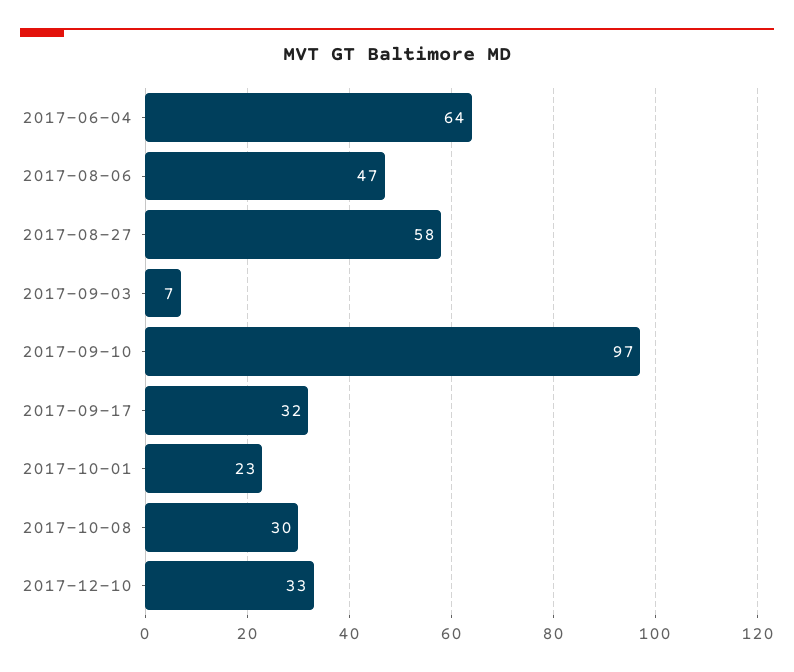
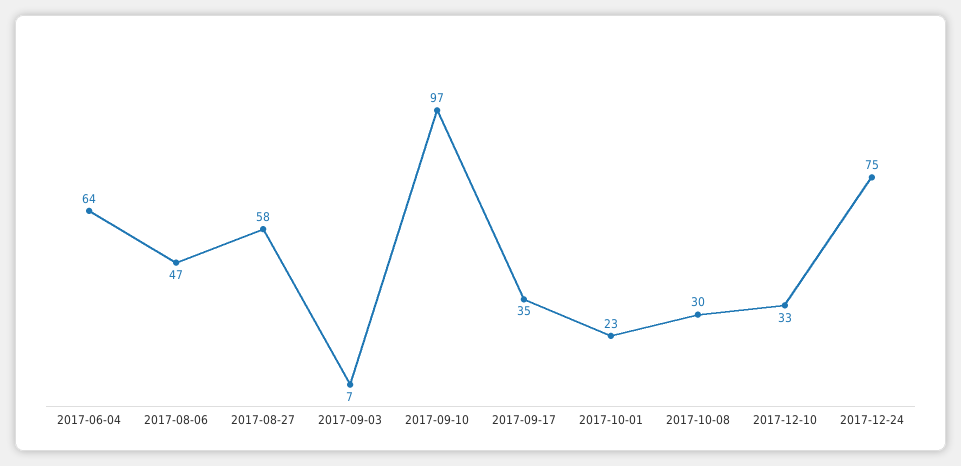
2017-09-17: 32 -> 35
2017-12-24: none -> 75

